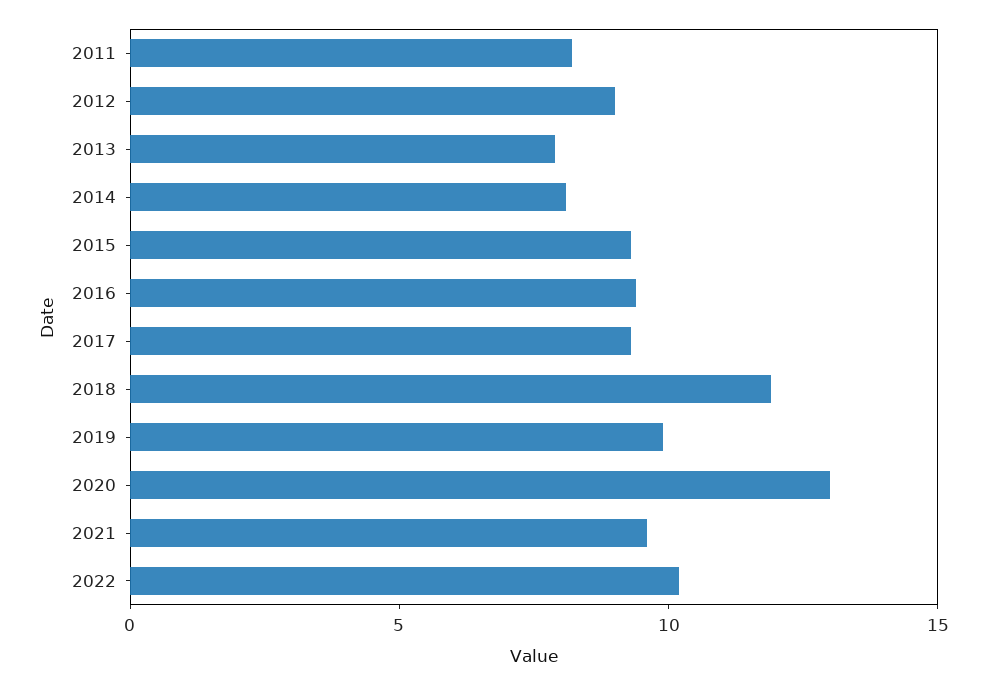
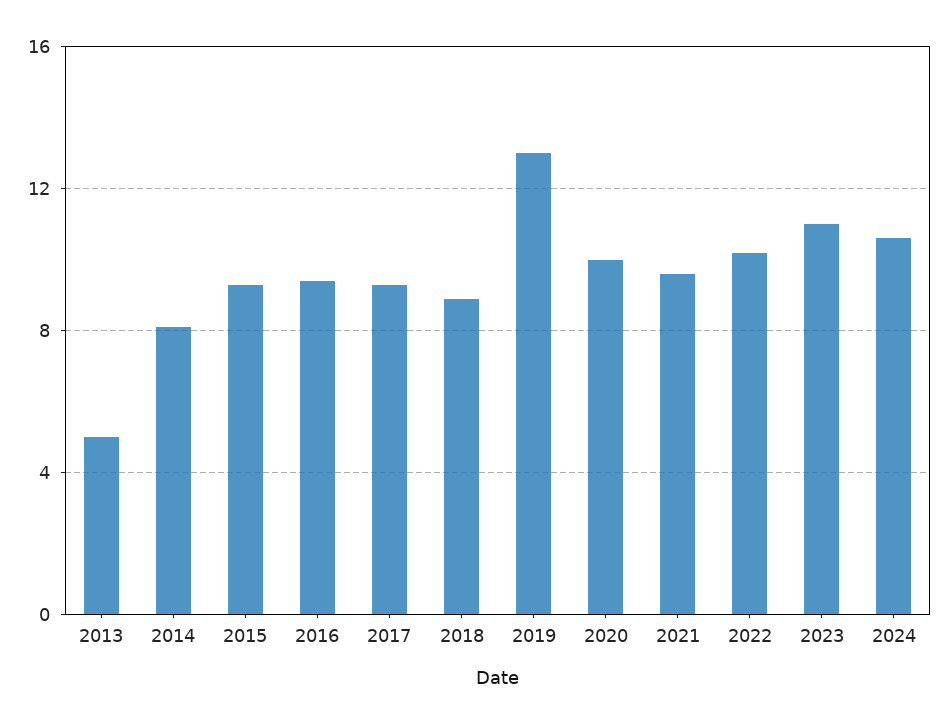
2011: 8 -> none
2012: 9 -> none
2013: 8 -> 5
2018: 12 -> 9
2019: 10 -> 13
2020: 13 -> 10
2023: none -> 11
2024: none -> 10.5

